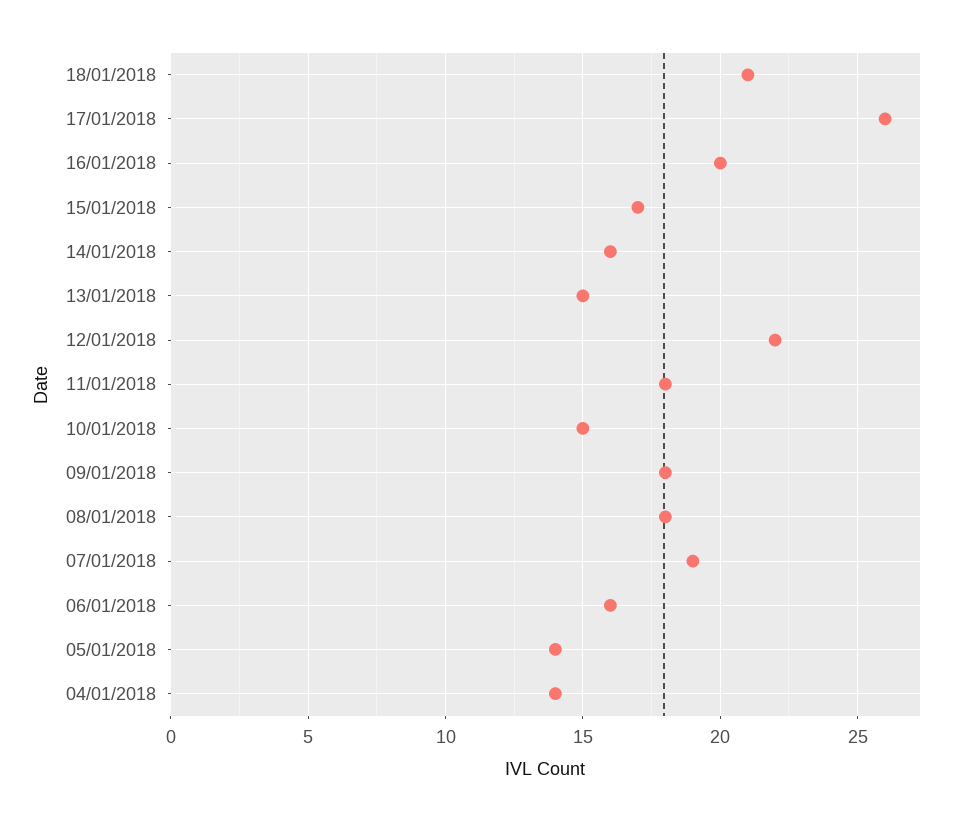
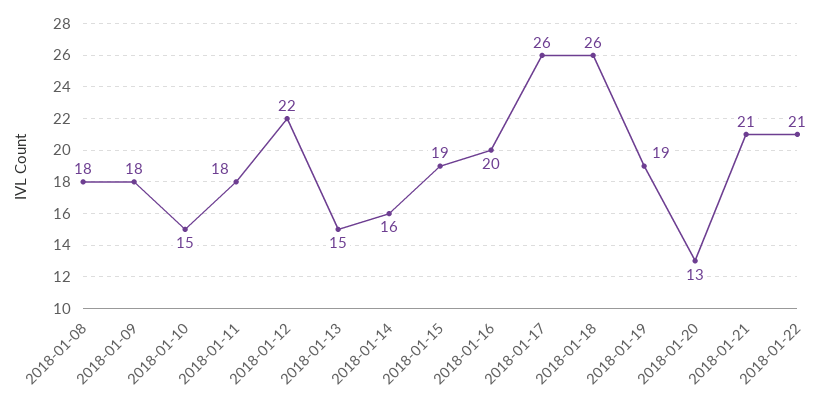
18/01/2018: 21 -> 26
15/01/2018: 17 -> 19
07/01/2018: 19 -> none
06/01/2018: 16 -> none
05/01/2018: 14 -> none
04/01/2018: 14 -> none
2018-01-19: none -> 19
2018-01-20: none -> 13
2018-01-21: none -> 21
2018-01-22: none -> 21

